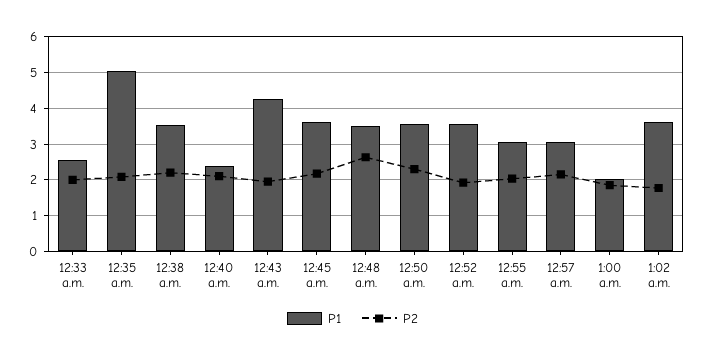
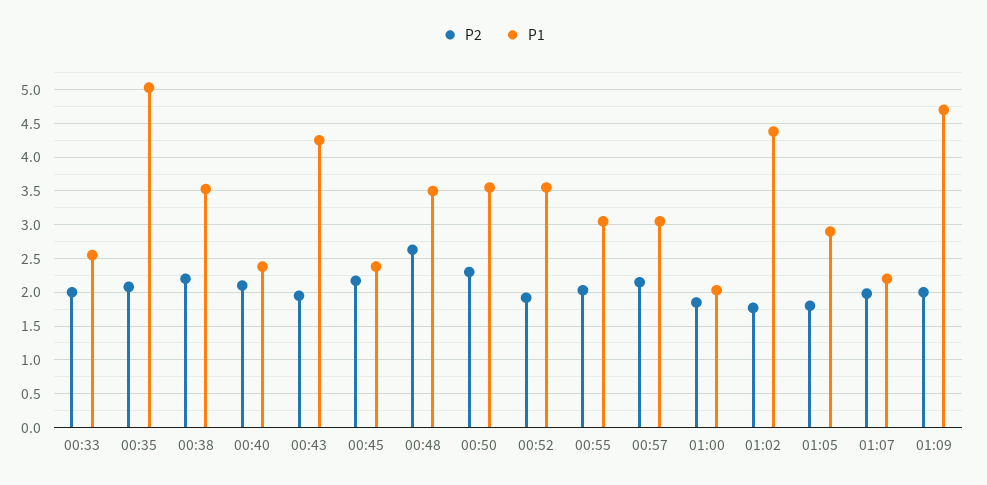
P1, 12:45 a.m.: 3.6 -> 2.4
P1, 1:02 a.m.: 3.6 -> 4.4
P2, 01:05: none -> 1.8
P1, 01:05: none -> 2.9
P2, 01:07: none -> 2
P1, 01:07: none -> 2.2
P2, 01:09: none -> 2
P1, 01:09: none -> 4.7

